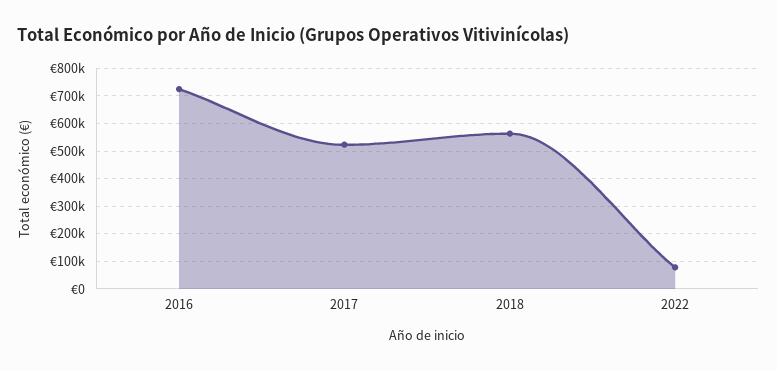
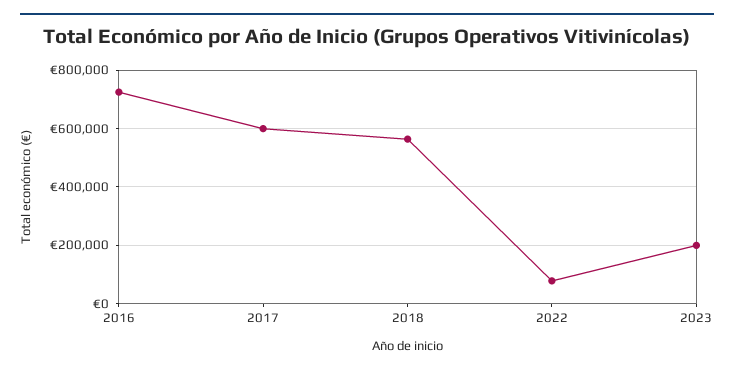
2017: 525000 -> 600000
2023: none -> 200000

